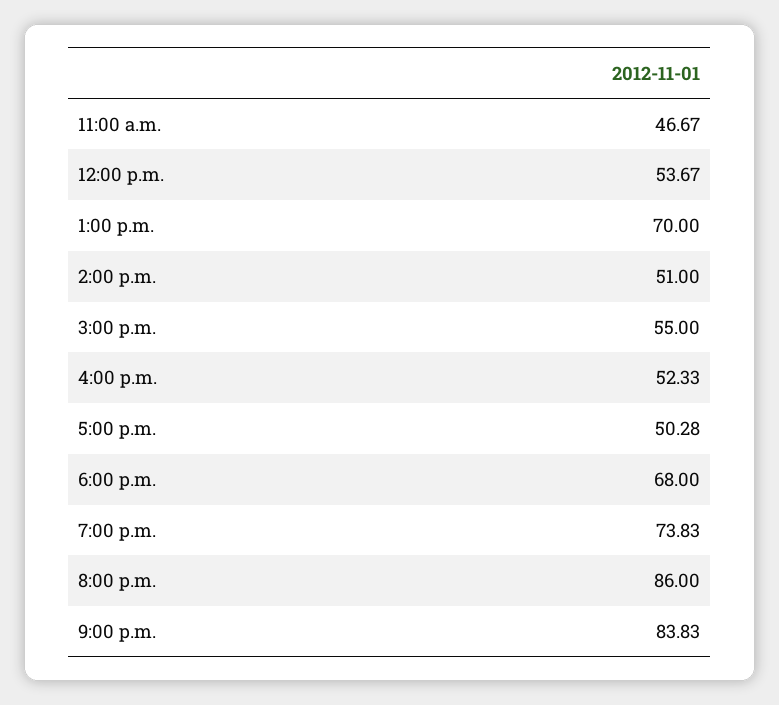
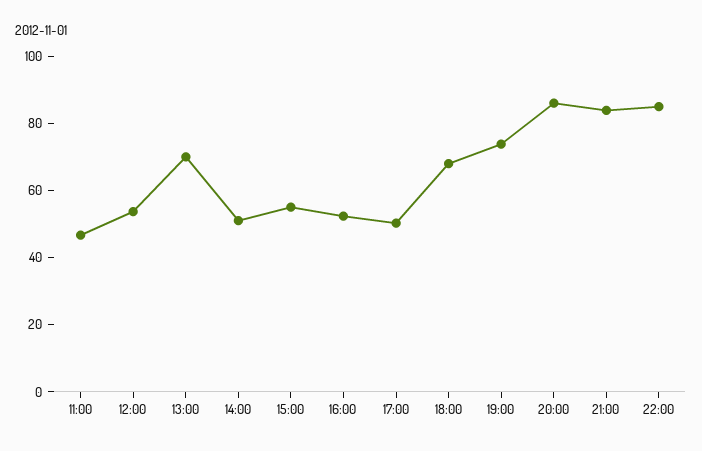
22:00: none -> 85

